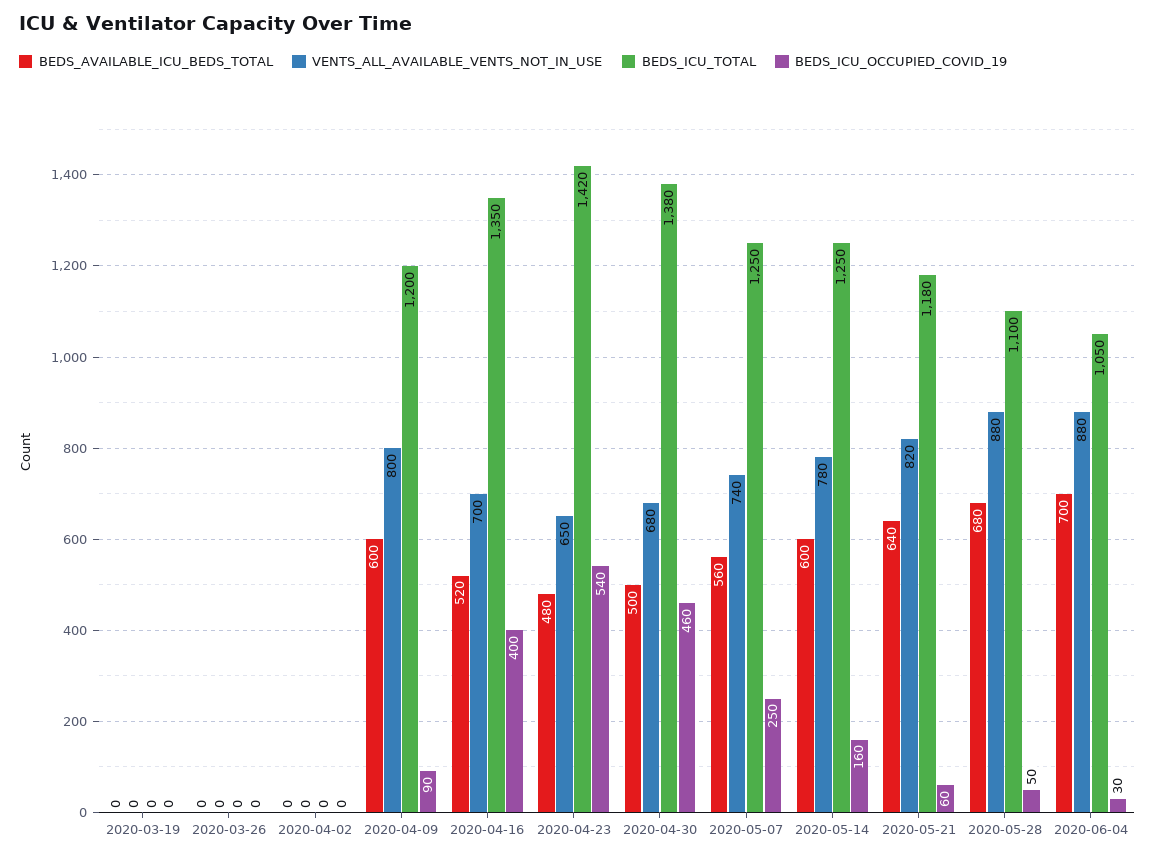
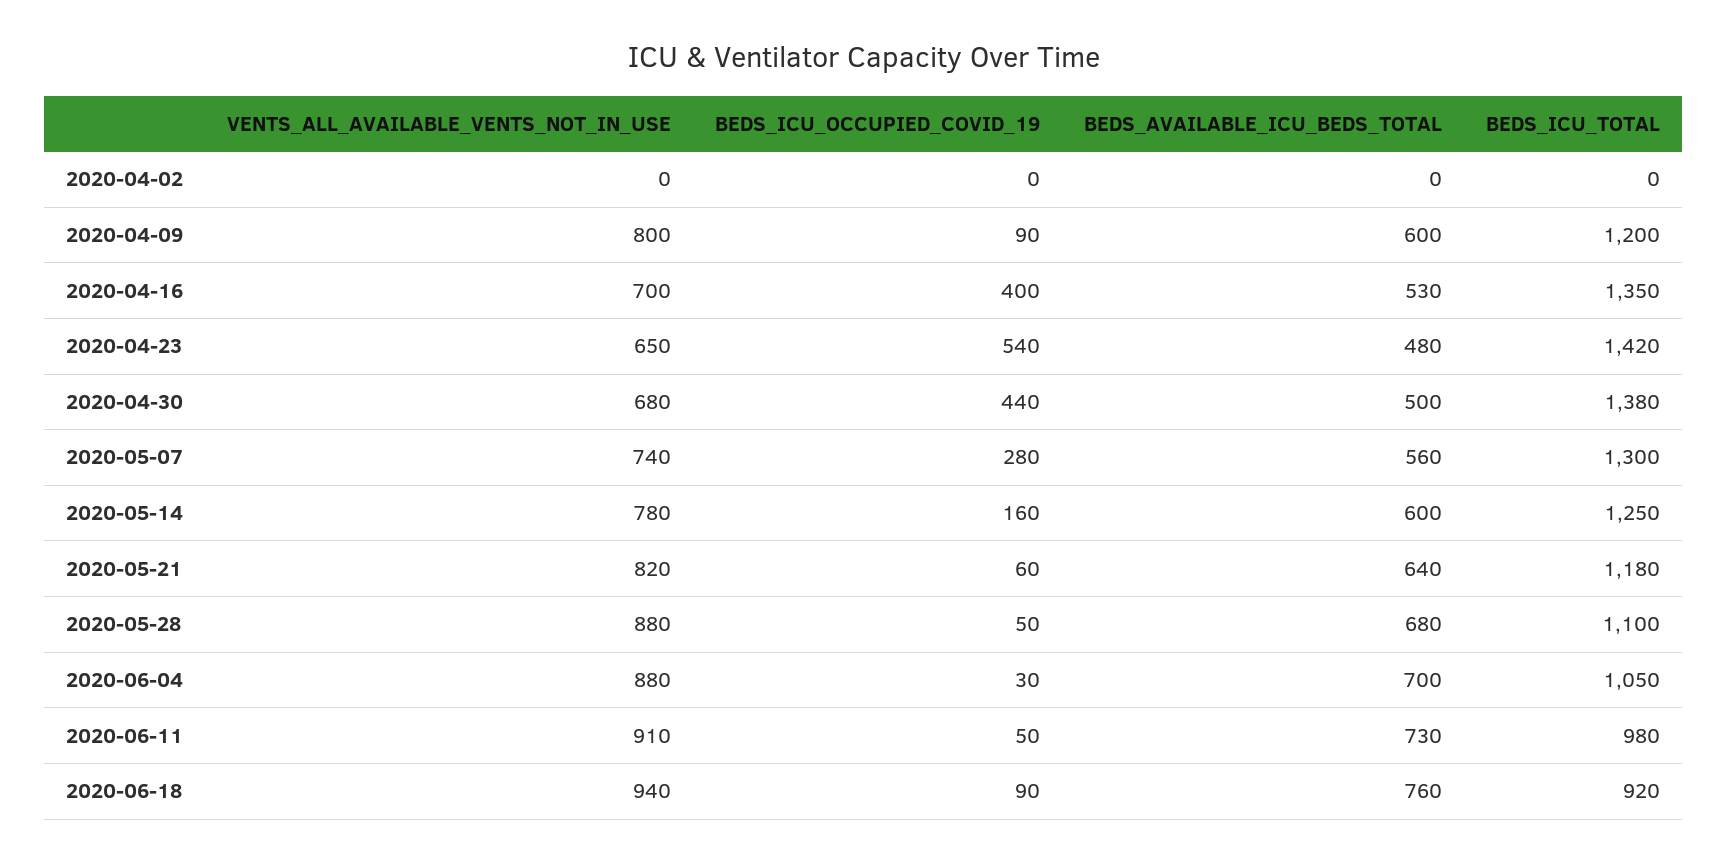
BEDS_AVAILABLE_ICU_BEDS_TOTAL, 2020-03-19: 0 -> none
VENTS_ALL_AVAILABLE_VENTS_NOT_IN_USE, 2020-03-19: 0 -> none
BEDS_ICU_TOTAL, 2020-03-19: 0 -> none
BEDS_ICU_OCCUPIED_COVID_19, 2020-03-19: 0 -> none
BEDS_AVAILABLE_ICU_BEDS_TOTAL, 2020-03-26: 0 -> none
VENTS_ALL_AVAILABLE_VENTS_NOT_IN_USE, 2020-03-26: 0 -> none
BEDS_ICU_TOTAL, 2020-03-26: 0 -> none
BEDS_ICU_OCCUPIED_COVID_19, 2020-03-26: 0 -> none
BEDS_AVAILABLE_ICU_BEDS_TOTAL, 2020-04-16: 520 -> 530
BEDS_ICU_OCCUPIED_COVID_19, 2020-04-30: 460 -> 440
BEDS_ICU_TOTAL, 2020-05-07: 1250 -> 1300
BEDS_ICU_OCCUPIED_COVID_19, 2020-05-07: 250 -> 280
VENTS_ALL_AVAILABLE_VENTS_NOT_IN_USE, 2020-06-11: none -> 910
BEDS_ICU_OCCUPIED_COVID_19, 2020-06-11: none -> 50
BEDS_AVAILABLE_ICU_BEDS_TOTAL, 2020-06-11: none -> 730
BEDS_ICU_TOTAL, 2020-06-11: none -> 980
VENTS_ALL_AVAILABLE_VENTS_NOT_IN_USE, 2020-06-18: none -> 940
BEDS_ICU_OCCUPIED_COVID_19, 2020-06-18: none -> 90
BEDS_AVAILABLE_ICU_BEDS_TOTAL, 2020-06-18: none -> 760
BEDS_ICU_TOTAL, 2020-06-18: none -> 920

